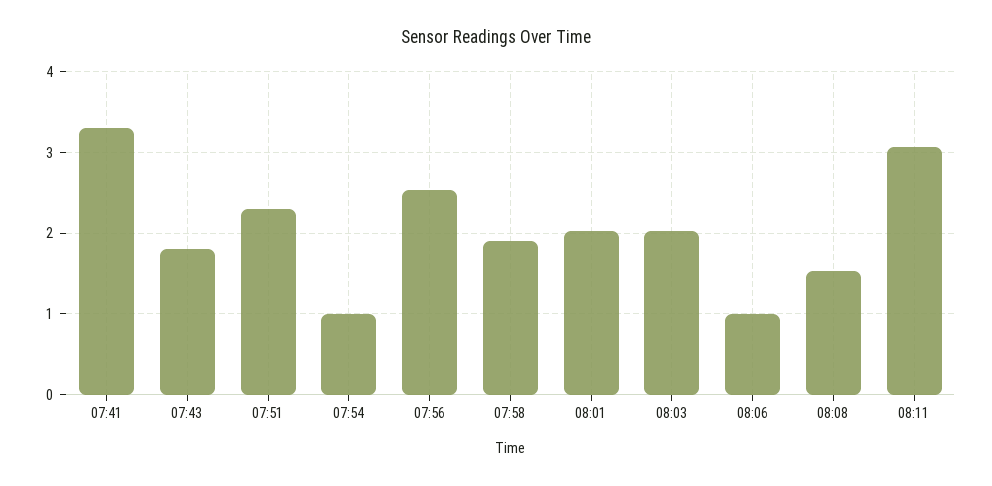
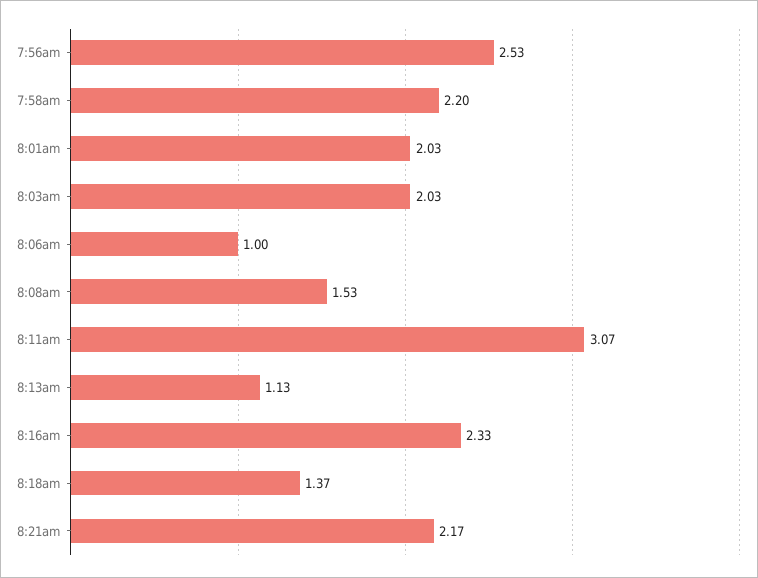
07:41: 3.3 -> none
07:43: 1.8 -> none
07:51: 2.3 -> none
07:54: 1 -> none
07:58: 1.9 -> 2.2
8:13am: none -> 1.13
8:16am: none -> 2.33
8:18am: none -> 1.37
8:21am: none -> 2.17

